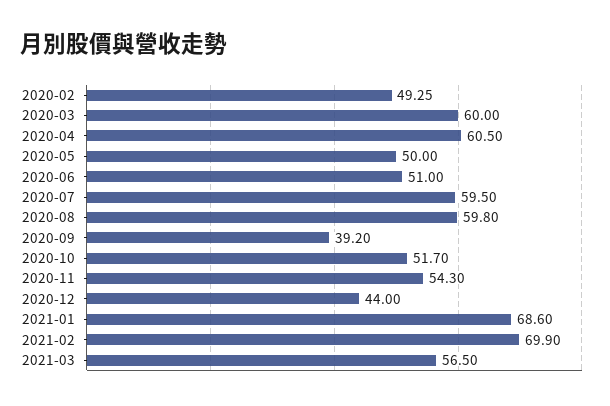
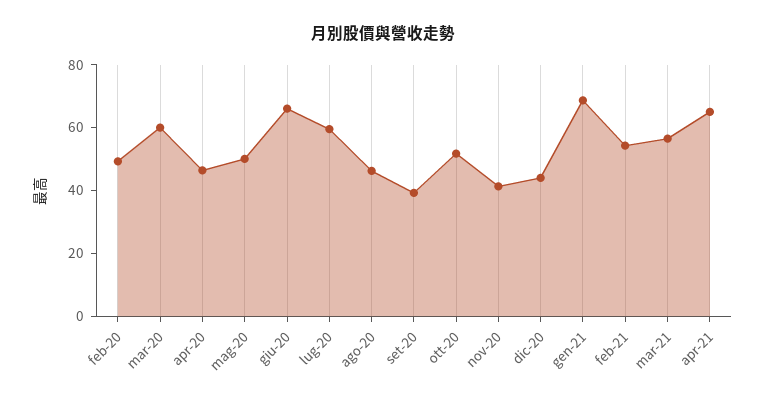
2020-04: 60.5 -> 45
2020-06: 51 -> 65
2020-08: 59.8 -> 45
2020-11: 54.3 -> 40
2021-02: 69.9 -> 55
apr-21: none -> 65

